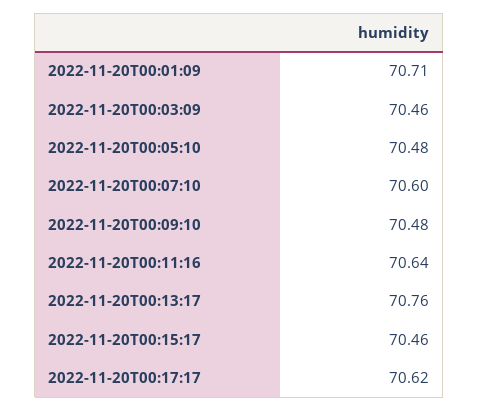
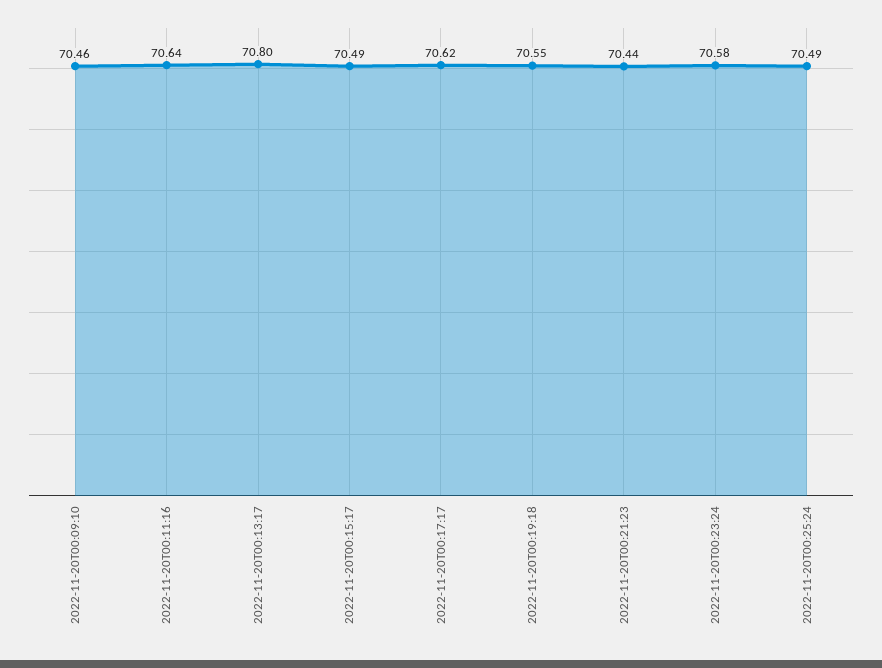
2022-11-20T00:01:09: 70.71 -> none
2022-11-20T00:03:09: 70.46 -> none
2022-11-20T00:05:10: 70.48 -> none
2022-11-20T00:07:10: 70.6 -> none
2022-11-20T00:09:10: 70.48 -> 70.46
2022-11-20T00:13:17: 70.76 -> 70.8
2022-11-20T00:15:17: 70.46 -> 70.49
2022-11-20T00:19:18: none -> 70.55
2022-11-20T00:21:23: none -> 70.44
2022-11-20T00:23:24: none -> 70.58
2022-11-20T00:25:24: none -> 70.49

